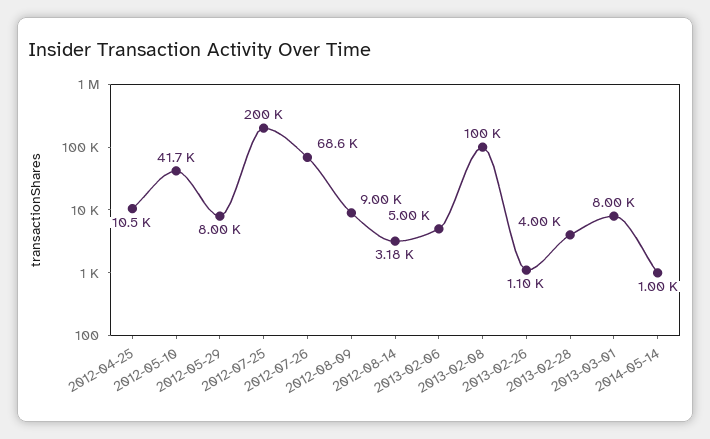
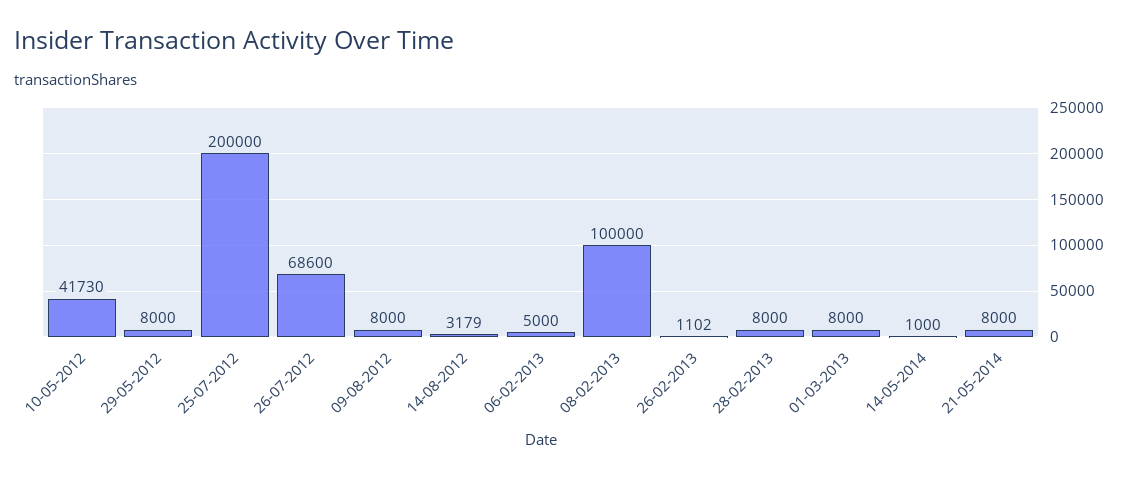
2012-04-25: 10500 -> none
2012-08-09: 9000 -> 8000
2013-02-28: 4000 -> 8000
21-05-2014: none -> 8000

